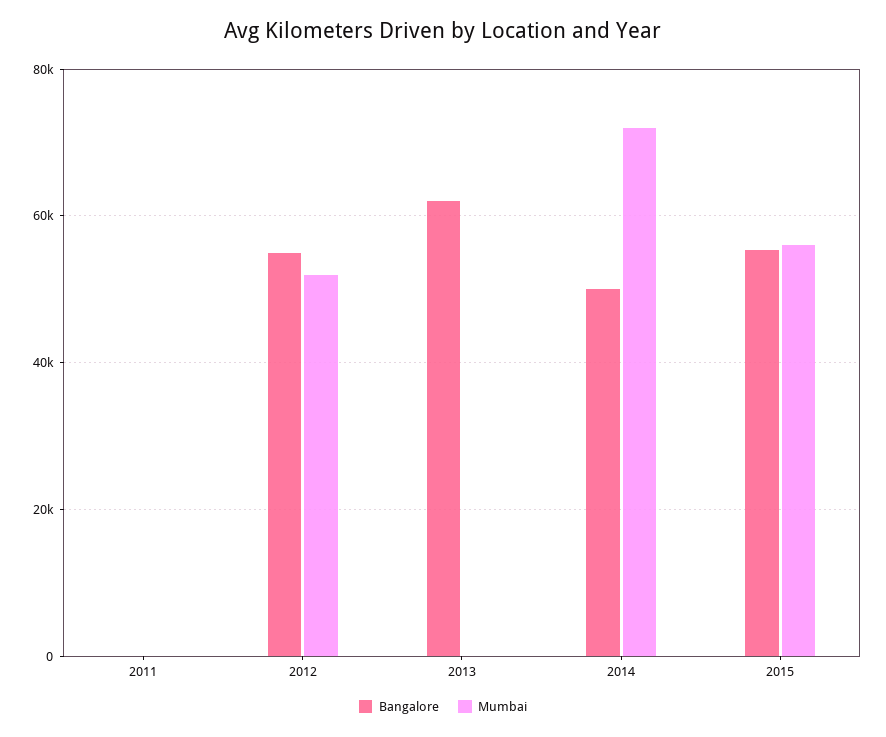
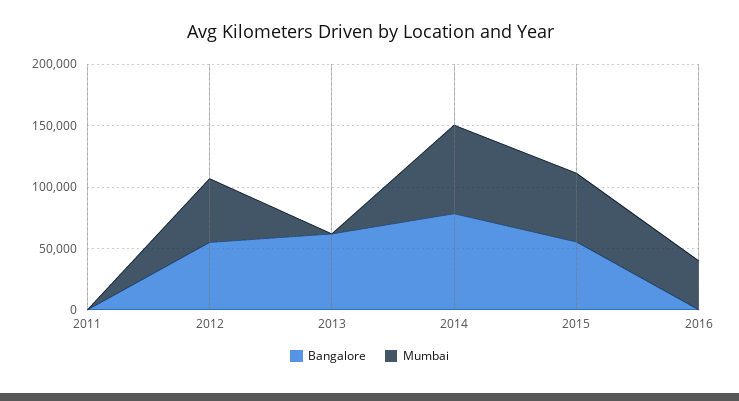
Bangalore, 2014: 50000 -> 80000
Bangalore, 2016: none -> 0
Mumbai, 2016: none -> 40000

